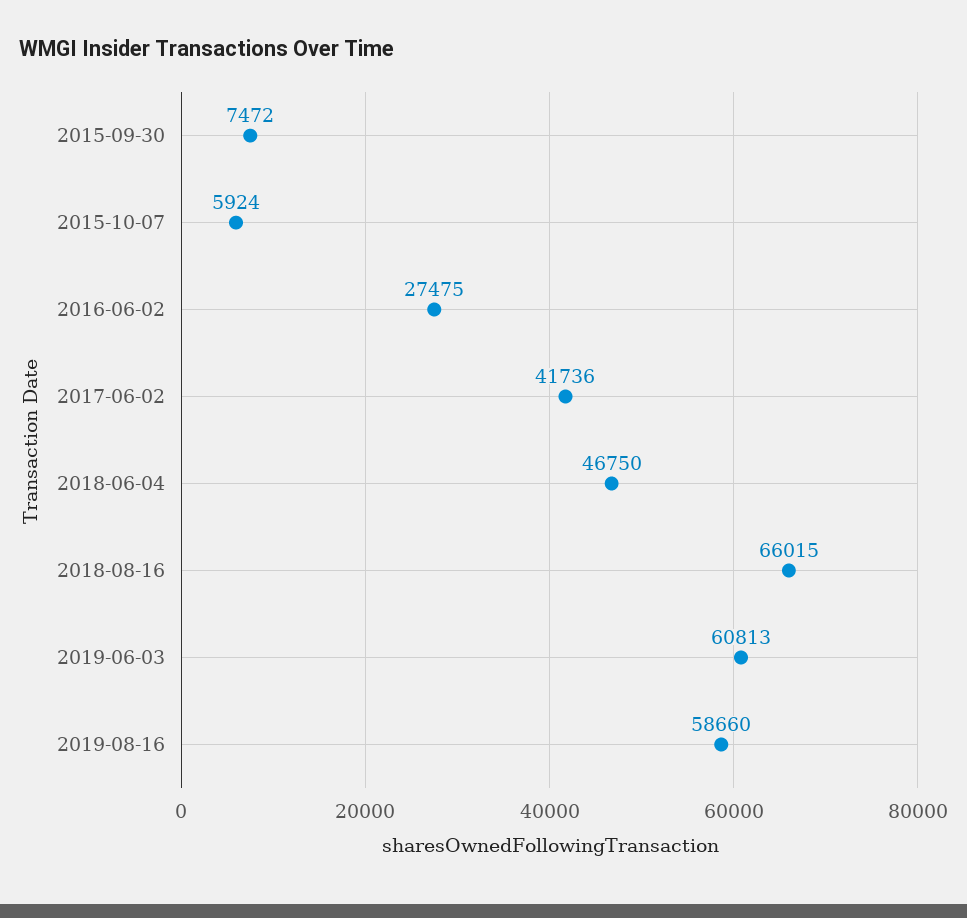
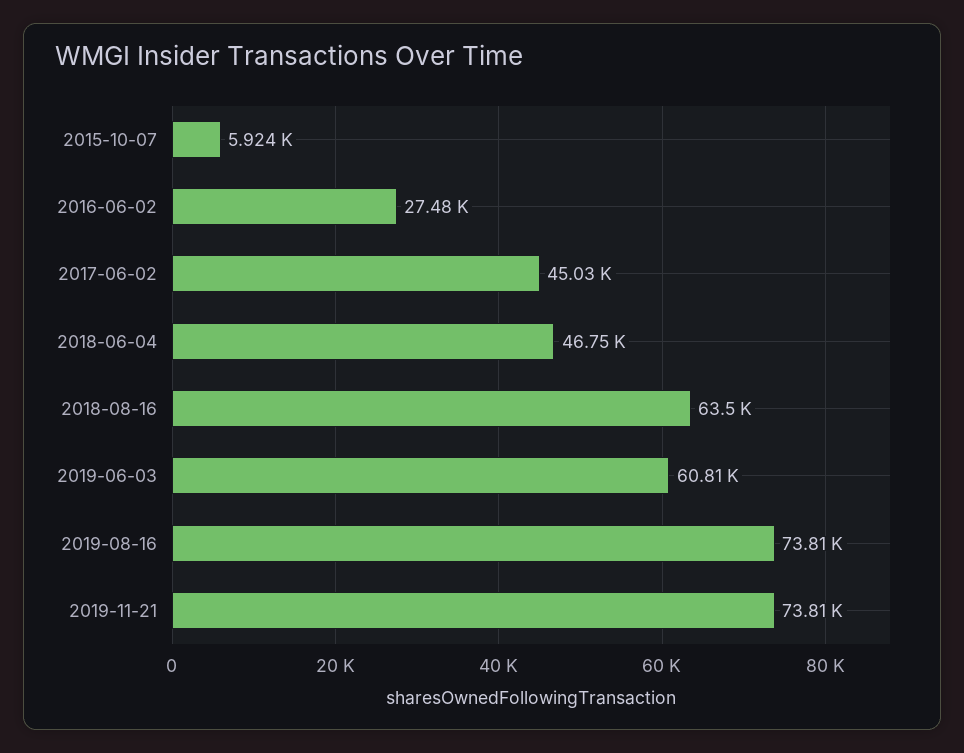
2015-09-30: 7472 -> none
2017-06-02: 41736 -> 45030
2018-08-16: 66015 -> 63500
2019-08-16: 58660 -> 73810
2019-11-21: none -> 73810

